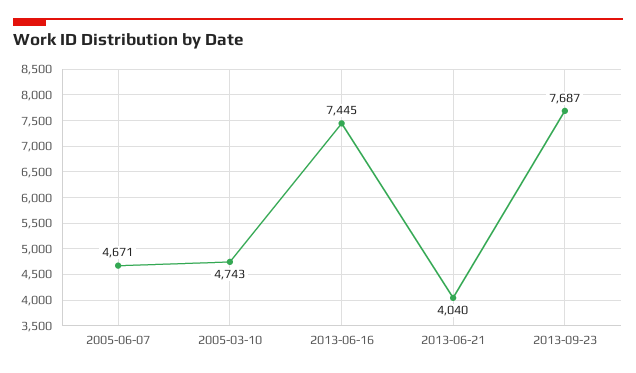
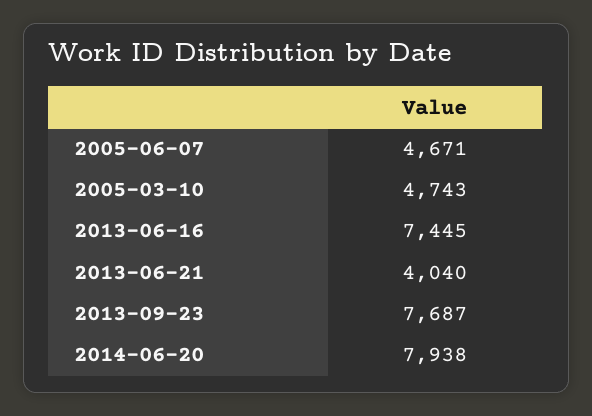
2014-06-20: none -> 7938

